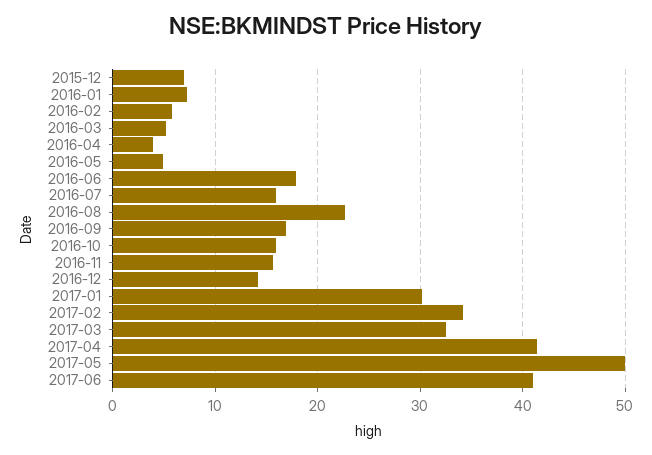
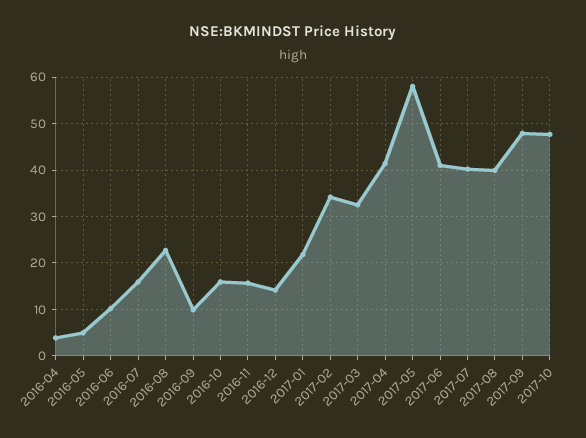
2015-12: 7 -> none
2016-01: 7 -> none
2016-02: 6 -> none
2016-03: 5 -> none
2016-06: 18 -> 10
2016-09: 17 -> 10
2017-01: 30 -> 22
2017-05: 50 -> 58
2017-07: none -> 40
2017-08: none -> 40
2017-09: none -> 48
2017-10: none -> 48

